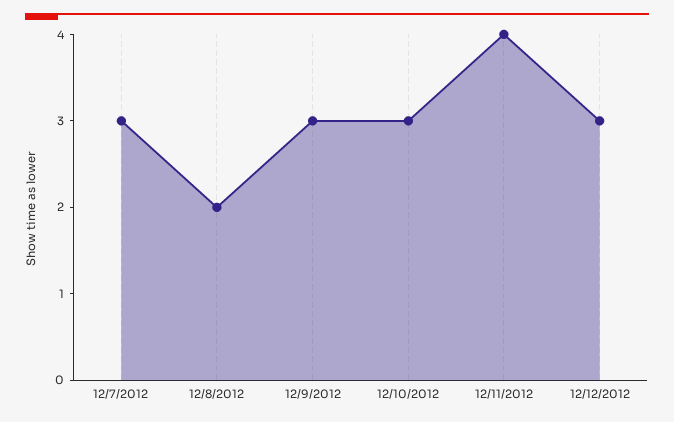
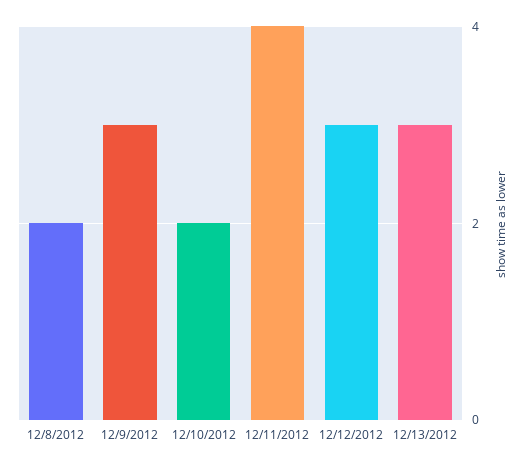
12/7/2012: 3 -> none
12/10/2012: 3 -> 2
12/13/2012: none -> 3

